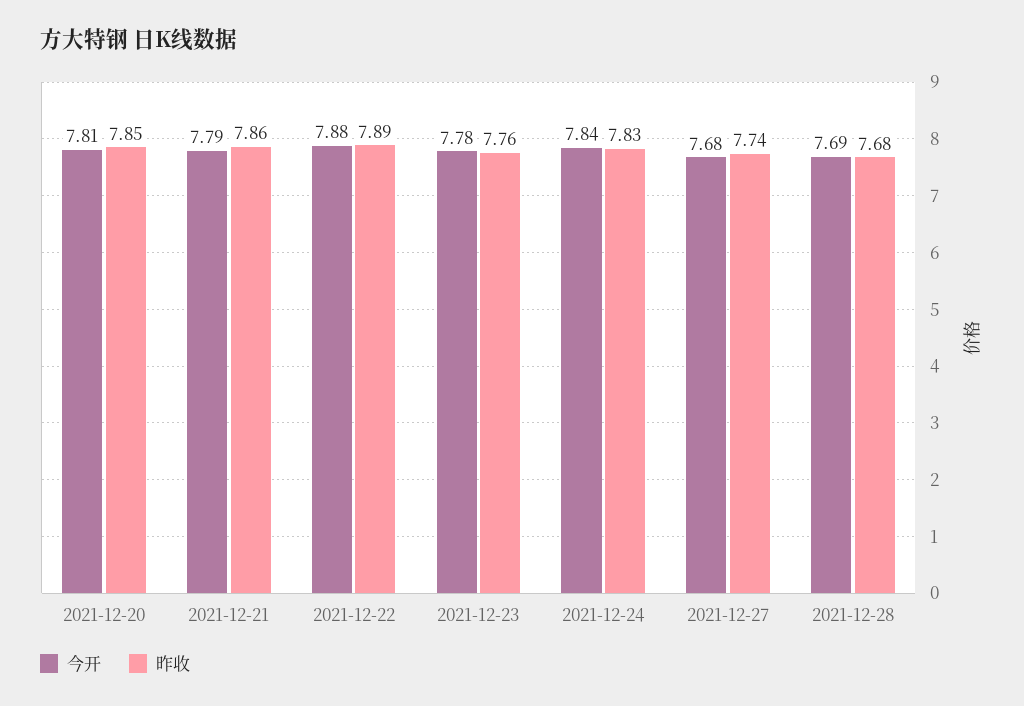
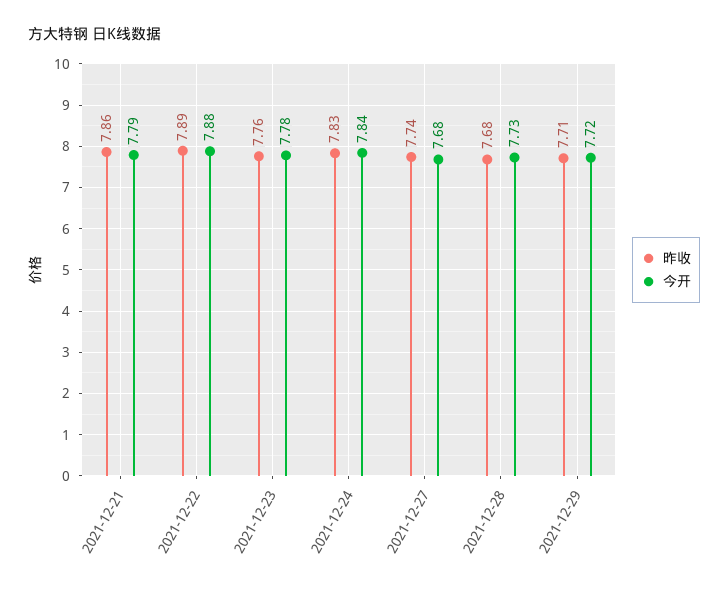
今开, 2021-12-20: 7.81 -> none
昨收, 2021-12-20: 7.85 -> none
今开, 2021-12-28: 7.69 -> 7.73
昨收, 2021-12-29: none -> 7.71
今开, 2021-12-29: none -> 7.72

